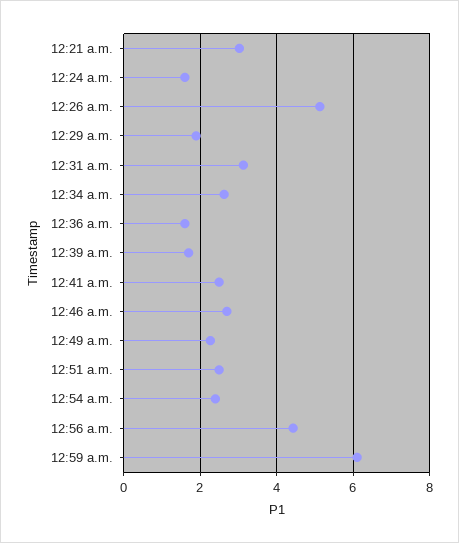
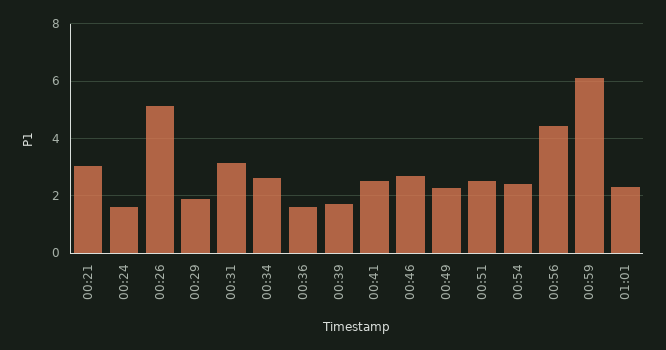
01:01: none -> 2.25

